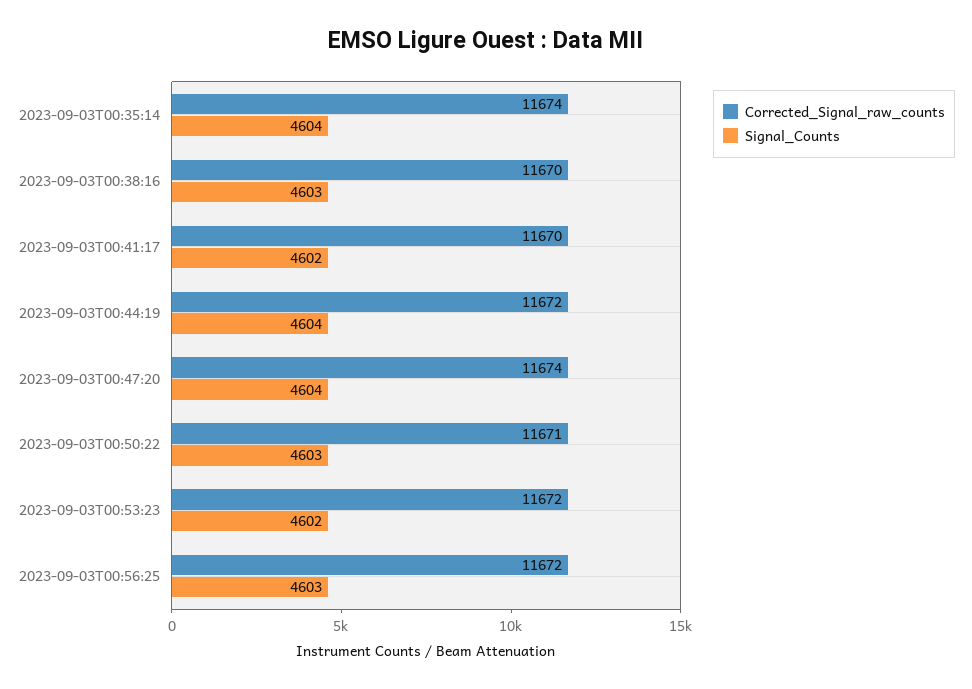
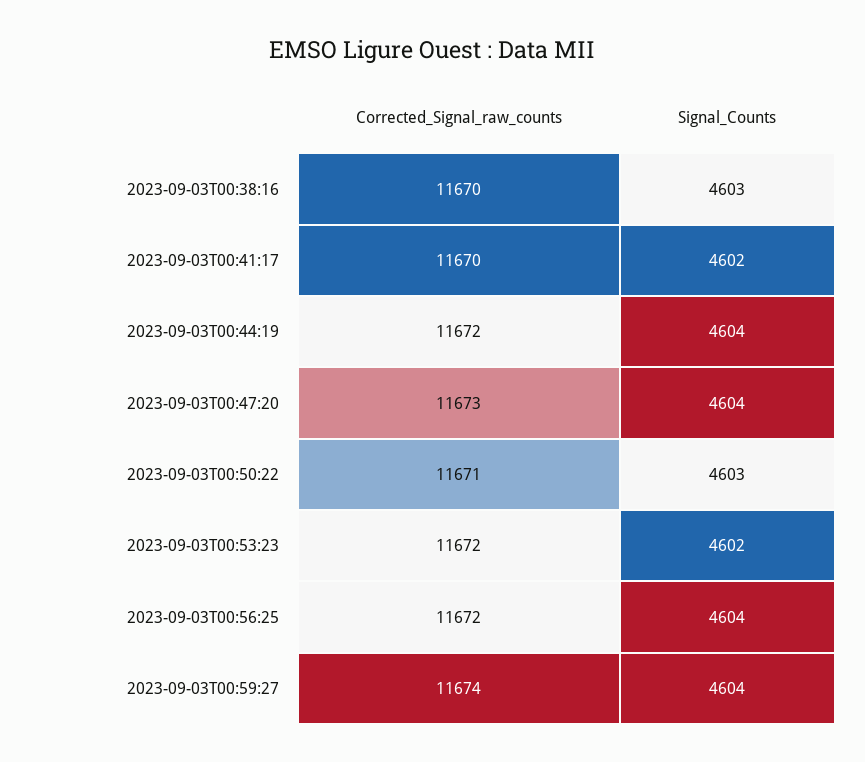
Corrected_Signal_raw_counts, 2023-09-03T00:35:14: 11674 -> none
Signal_Counts, 2023-09-03T00:35:14: 4604 -> none
Corrected_Signal_raw_counts, 2023-09-03T00:47:20: 11674 -> 11673
Signal_Counts, 2023-09-03T00:56:25: 4603 -> 4604
Corrected_Signal_raw_counts, 2023-09-03T00:59:27: none -> 11674
Signal_Counts, 2023-09-03T00:59:27: none -> 4604

